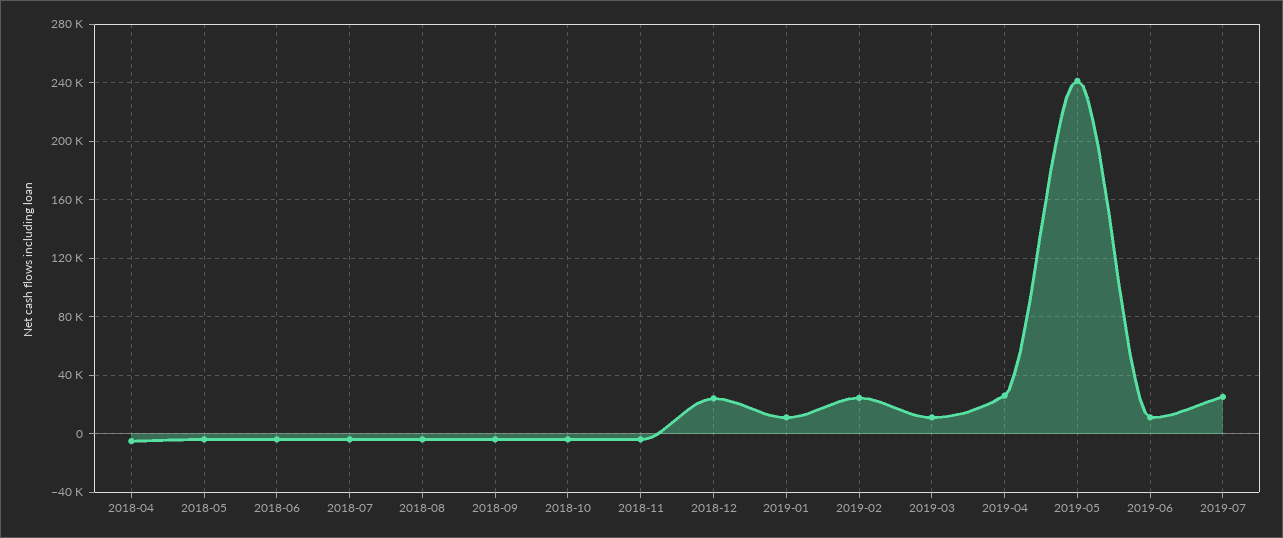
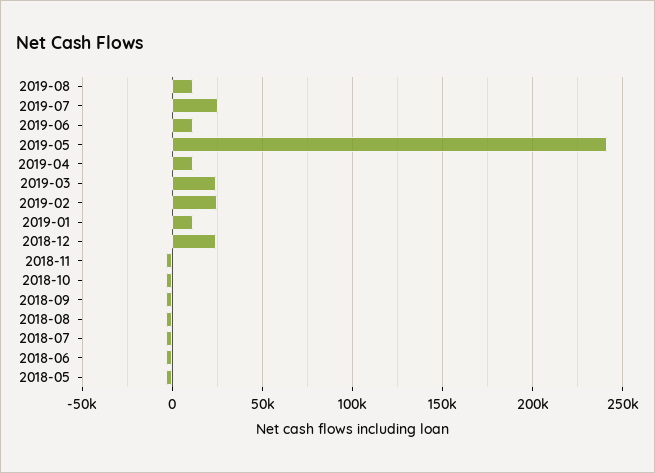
2018-04: -5000 -> none
2019-03: 10000 -> 25000
2019-04: 25000 -> 10000
2019-08: none -> 10000

